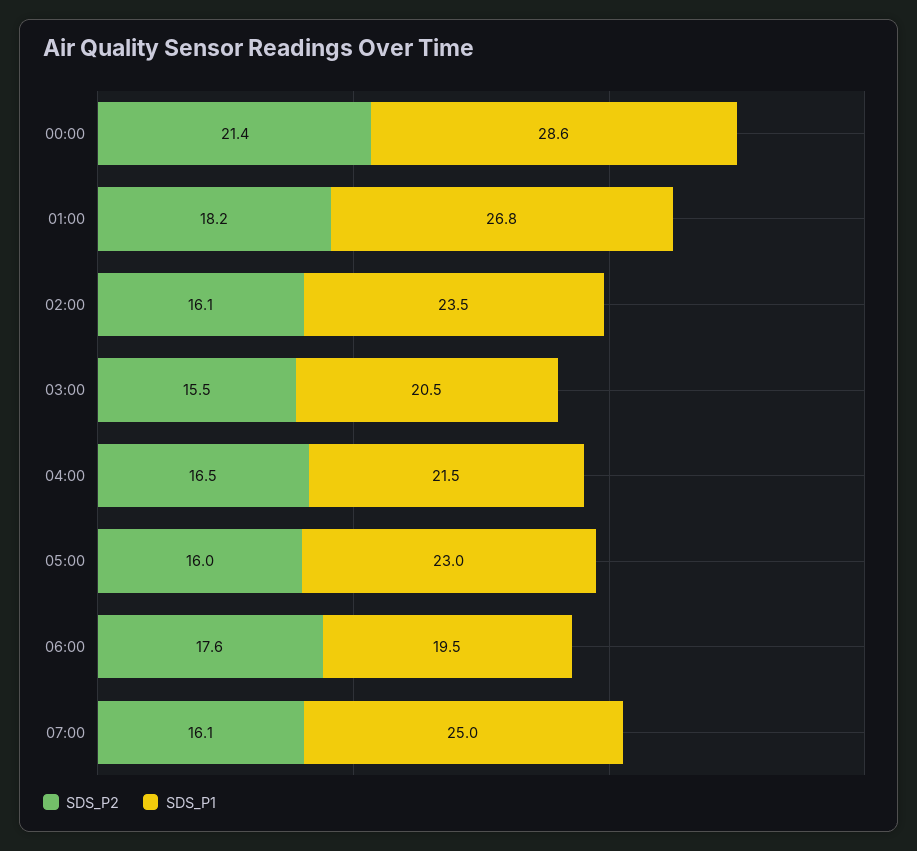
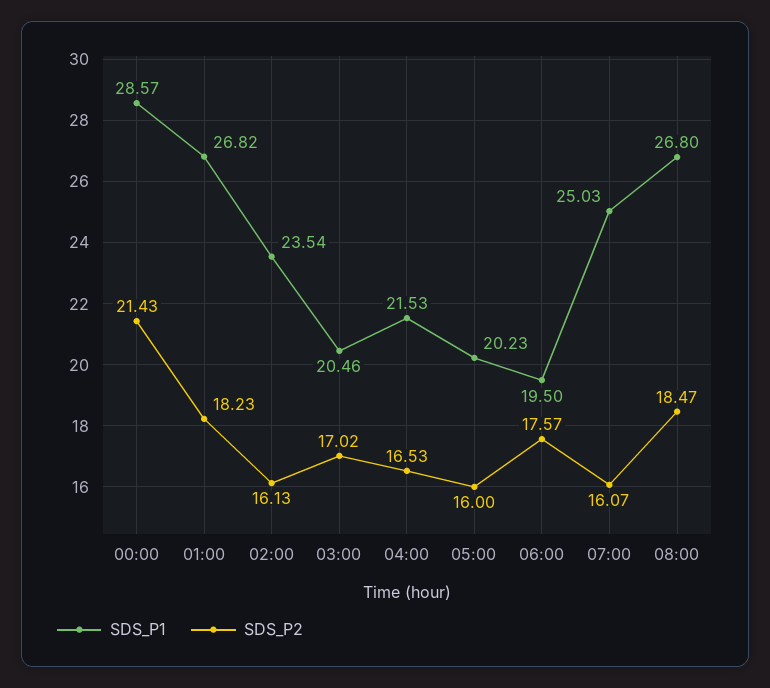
SDS_P2, 03:00: 15.5 -> 17.02
SDS_P1, 05:00: 23 -> 20.23
SDS_P1, 08:00: none -> 26.8
SDS_P2, 08:00: none -> 18.47

